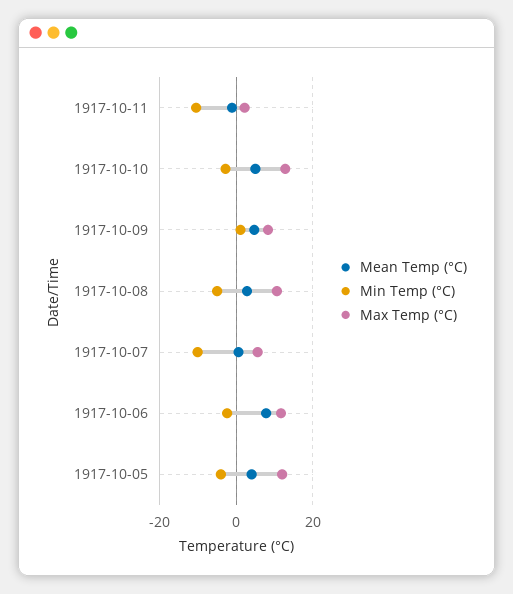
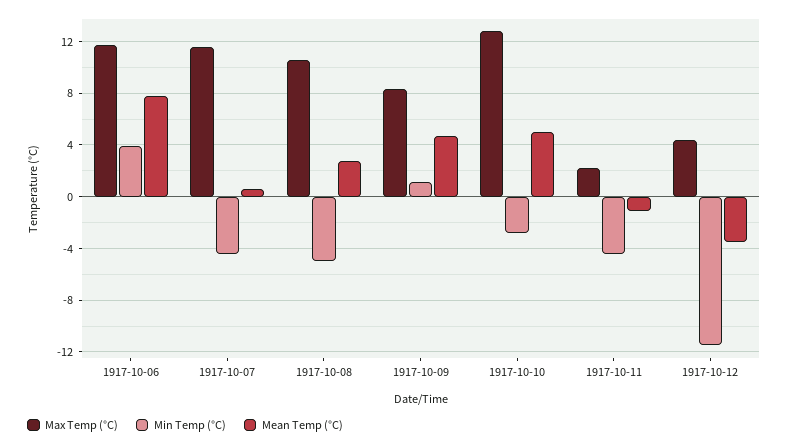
Min Temp (°C), 1917-10-11: -10 -> -4.5
Min Temp (°C), 1917-10-07: -10 -> -4.5
Max Temp (°C), 1917-10-07: 6 -> 11.5
Min Temp (°C), 1917-10-06: -2 -> 4
Mean Temp (°C), 1917-10-05: 4 -> none
Min Temp (°C), 1917-10-05: -4 -> none
Max Temp (°C), 1917-10-05: 12 -> none
Max Temp (°C), 1917-10-12: none -> 4.5
Min Temp (°C), 1917-10-12: none -> -11.5
Mean Temp (°C), 1917-10-12: none -> -3.5

